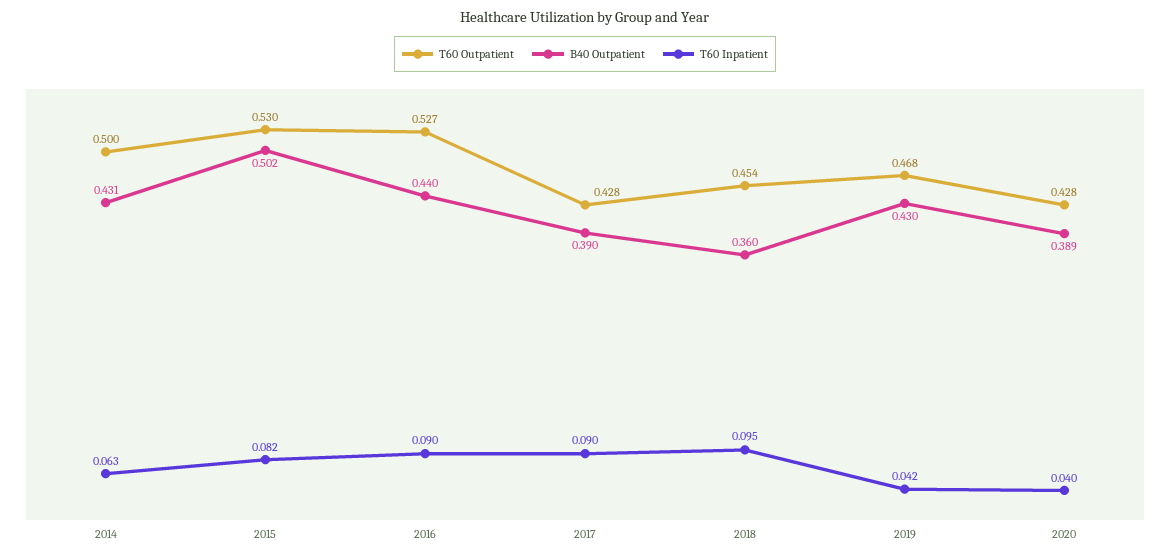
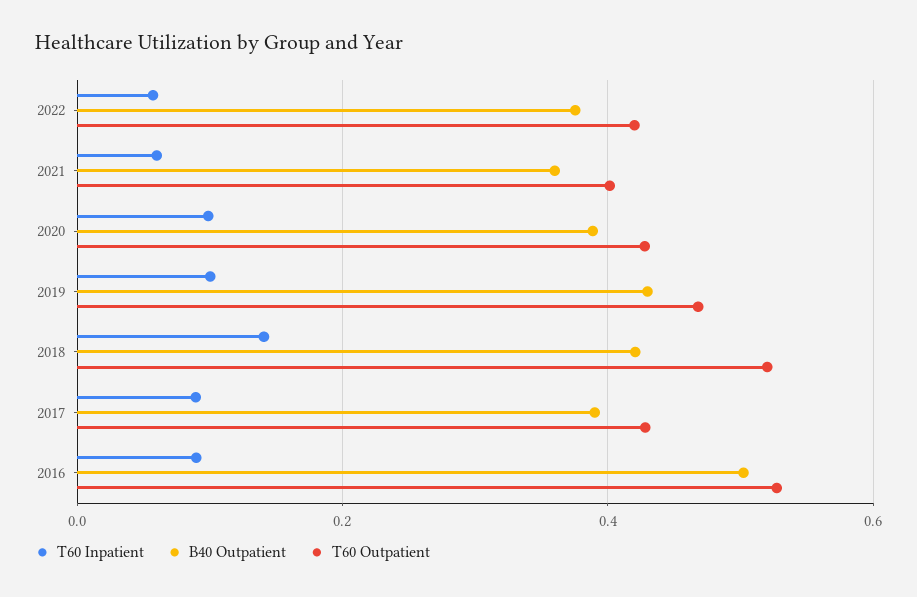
T60 Outpatient, 2014: 0.5 -> none
B40 Outpatient, 2014: 0.431 -> none
T60 Inpatient, 2014: 0.063 -> none
T60 Outpatient, 2015: 0.53 -> none
B40 Outpatient, 2015: 0.502 -> none
T60 Inpatient, 2015: 0.082 -> none
B40 Outpatient, 2016: 0.44 -> 0.5
T60 Outpatient, 2018: 0.454 -> 0.52
B40 Outpatient, 2018: 0.36 -> 0.42
T60 Inpatient, 2018: 0.095 -> 0.14
T60 Inpatient, 2019: 0.042 -> 0.1
T60 Inpatient, 2020: 0.04 -> 0.1
T60 Inpatient, 2022: none -> 0.06
B40 Outpatient, 2022: none -> 0.38
T60 Outpatient, 2022: none -> 0.42
T60 Inpatient, 2021: none -> 0.06
B40 Outpatient, 2021: none -> 0.36
T60 Outpatient, 2021: none -> 0.4

